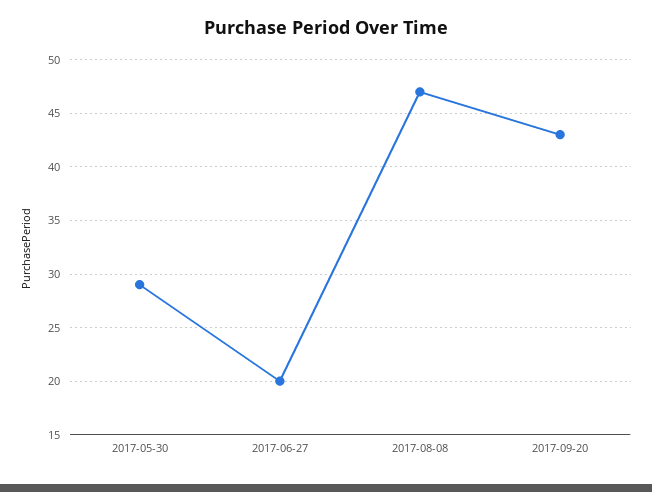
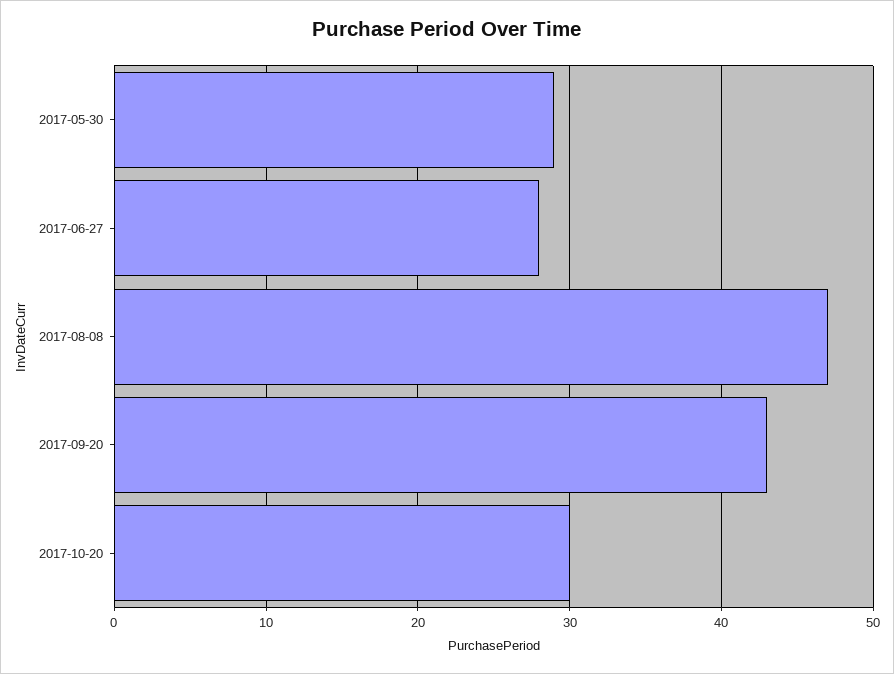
2017-06-27: 20 -> 28
2017-10-20: none -> 30

